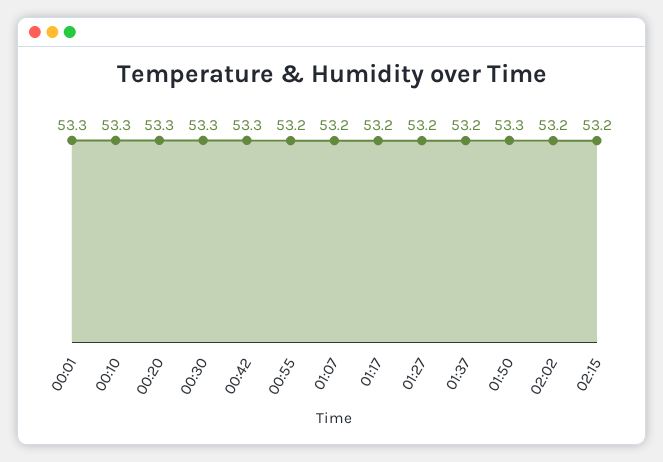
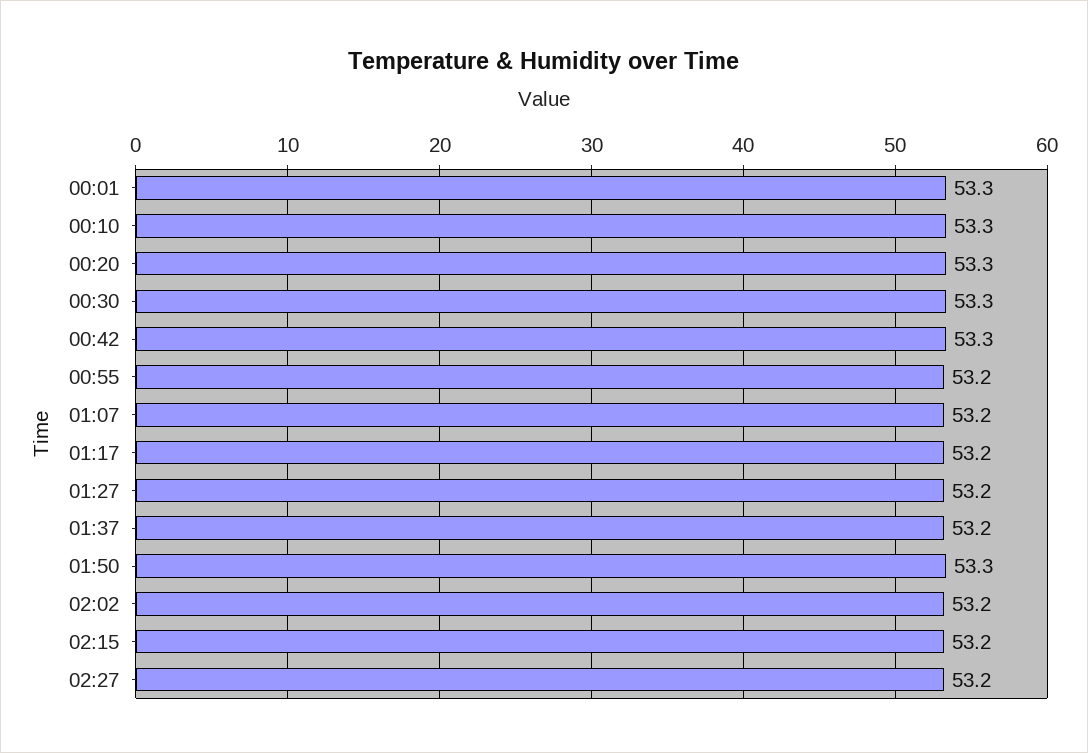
02:27: none -> 53.2

